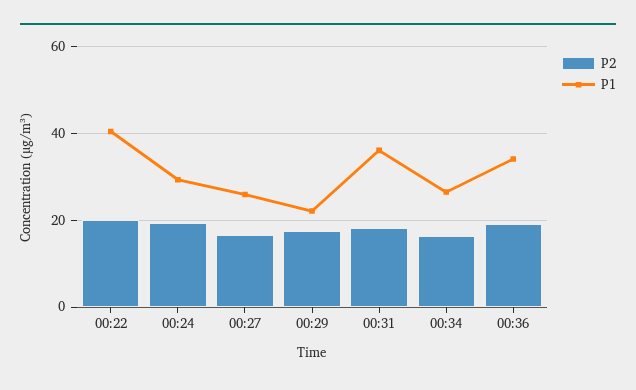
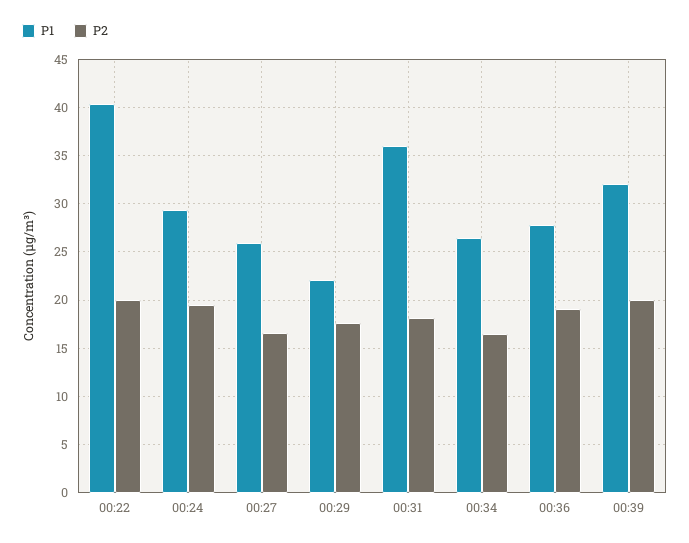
P1, 00:36: 34 -> 28
P1, 00:39: none -> 32
P2, 00:39: none -> 20

